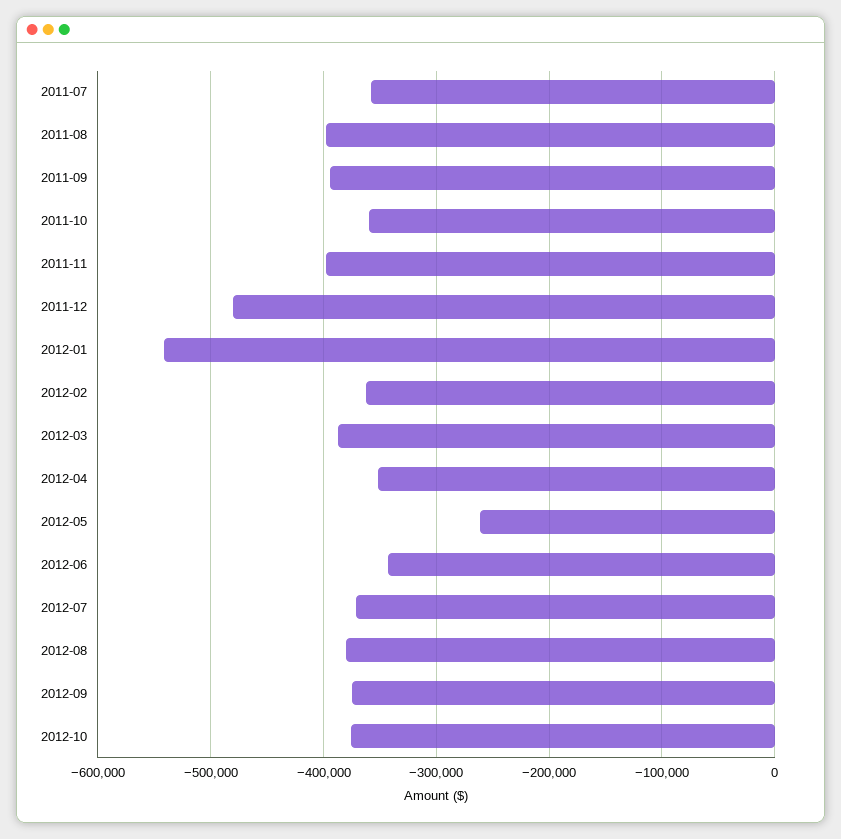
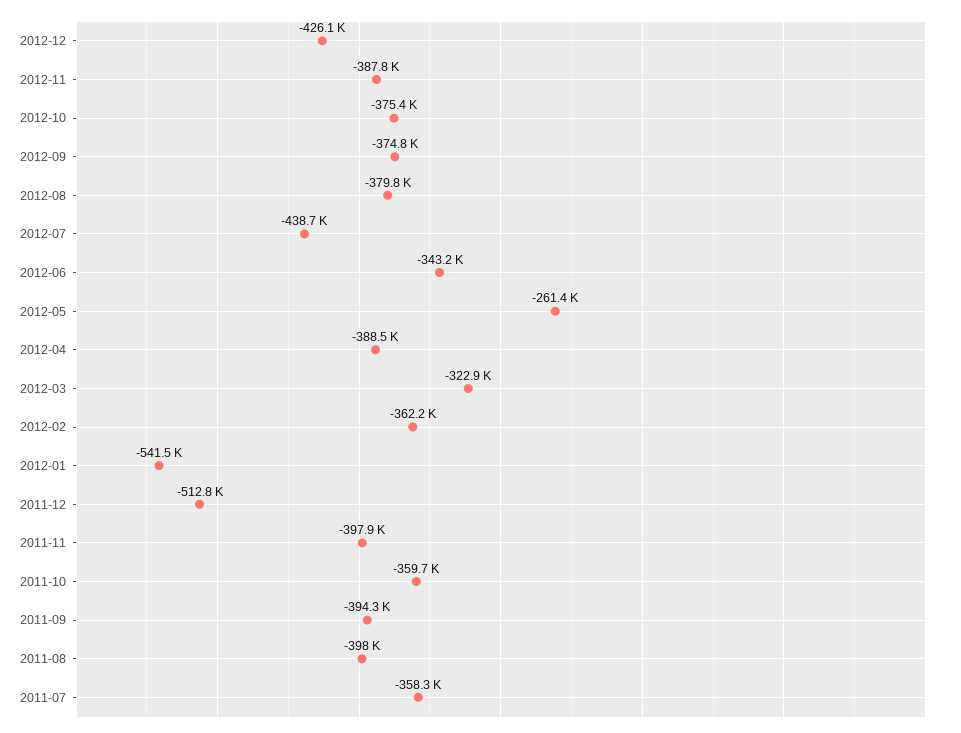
2011-12: -480000 -> -512800
2012-03: -390000 -> -322900
2012-04: -350000 -> -388500
2012-07: -370000 -> -438700
2012-12: none -> -426100
2012-11: none -> -387800

